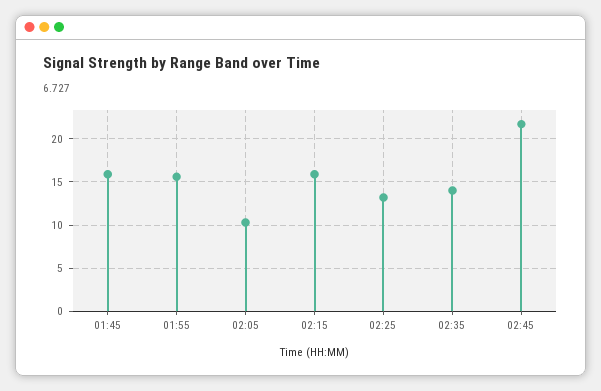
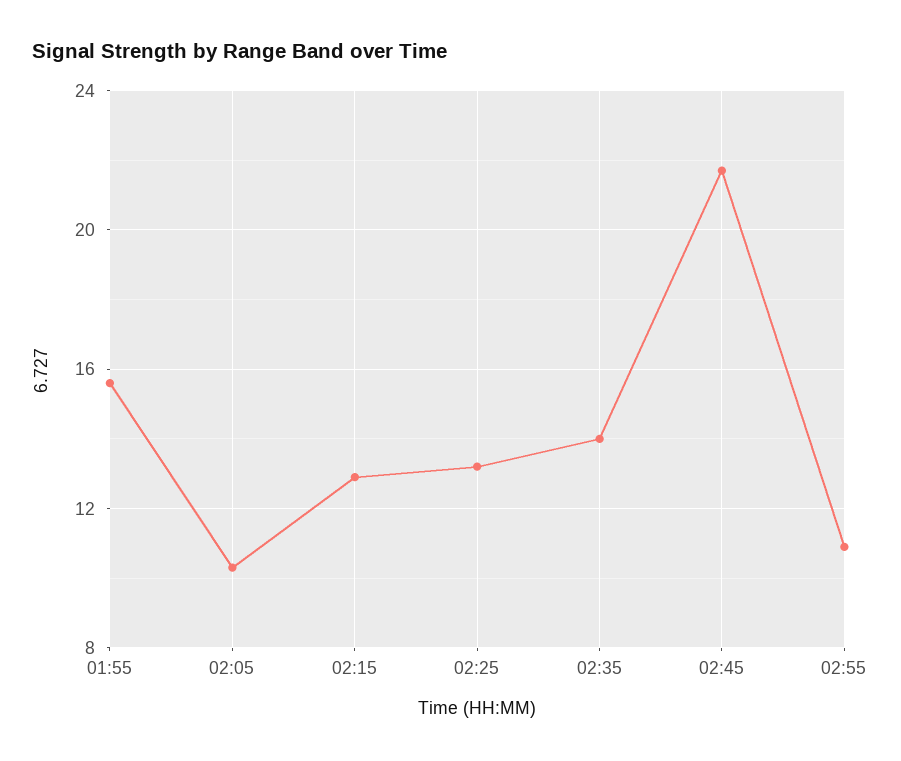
01:45: 16 -> none
02:15: 16 -> 13
02:55: none -> 11

